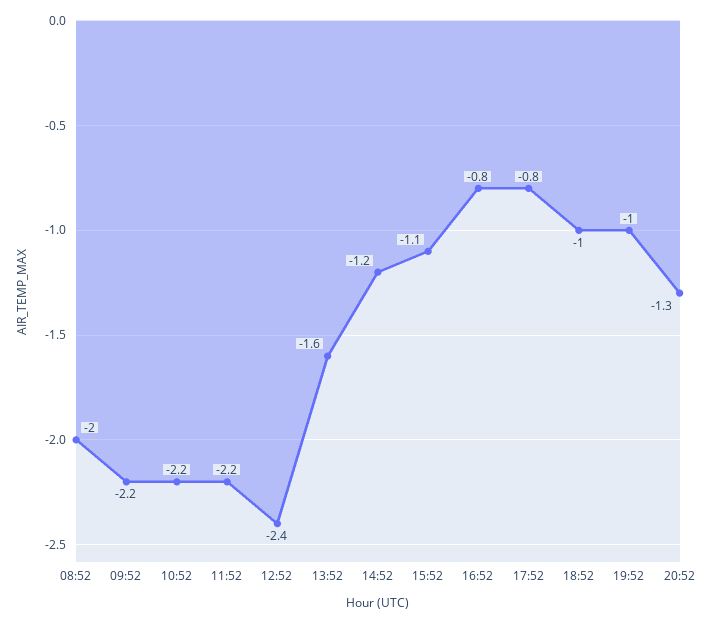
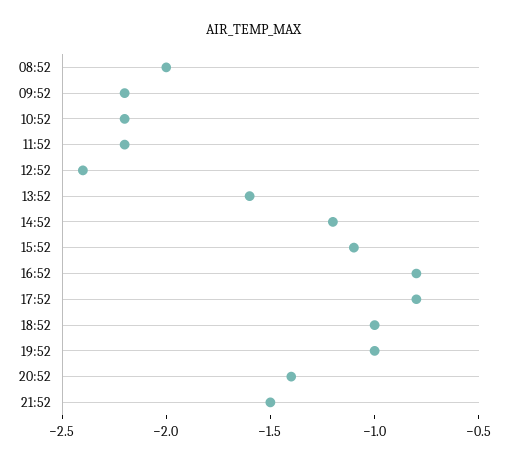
20:52: -1.3 -> -1.4
21:52: none -> -1.5

